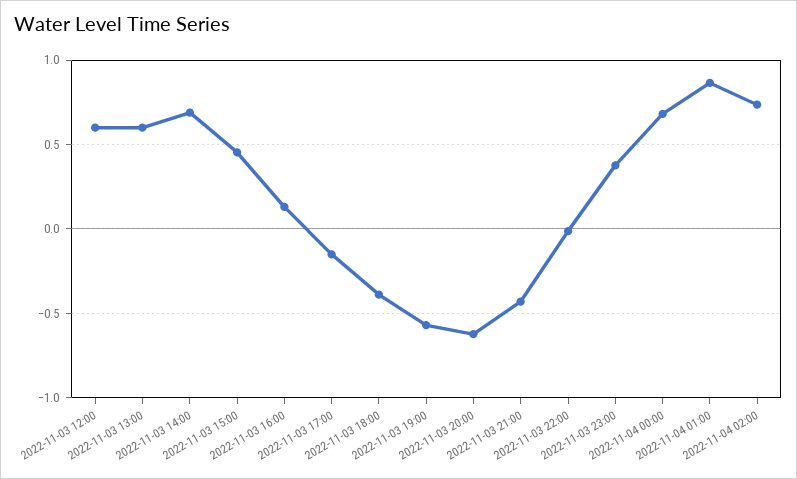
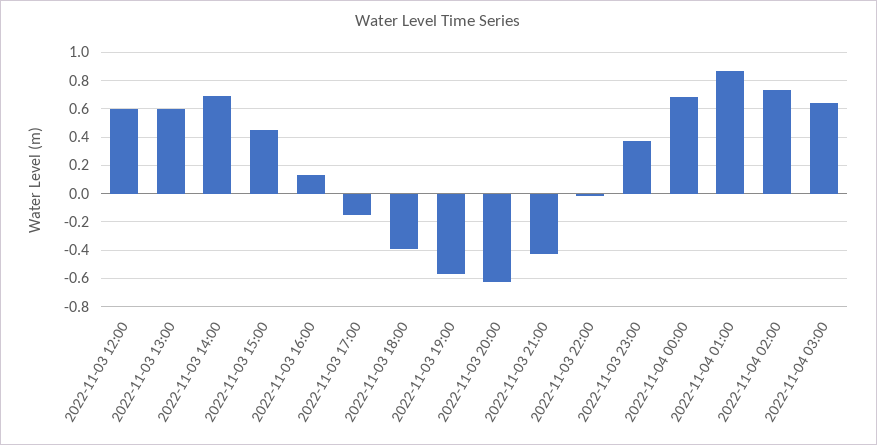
2022-11-04 03:00: none -> 0.65

